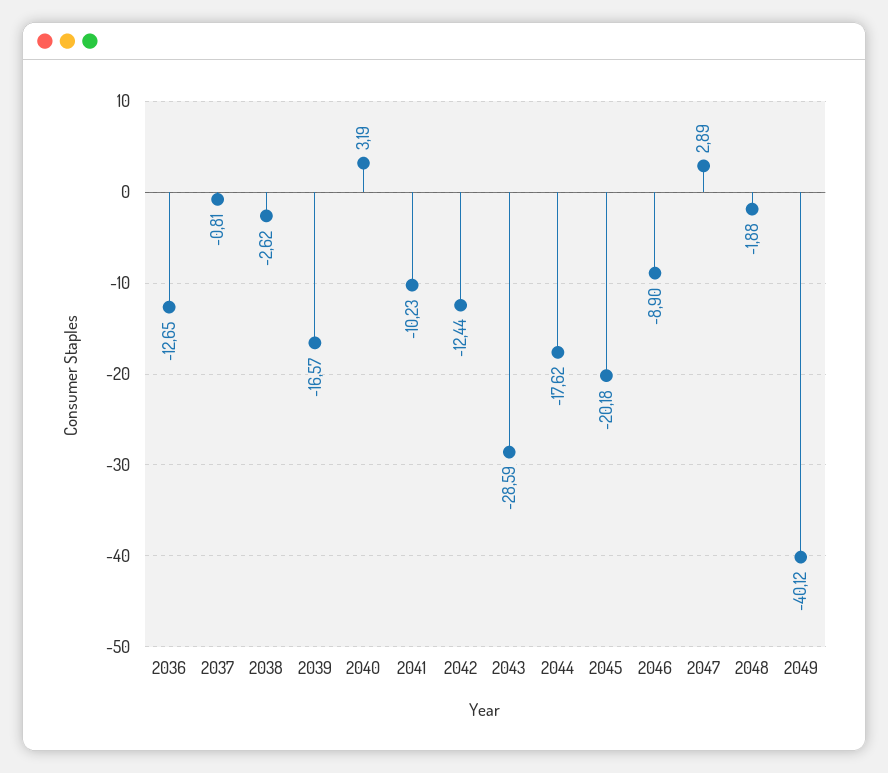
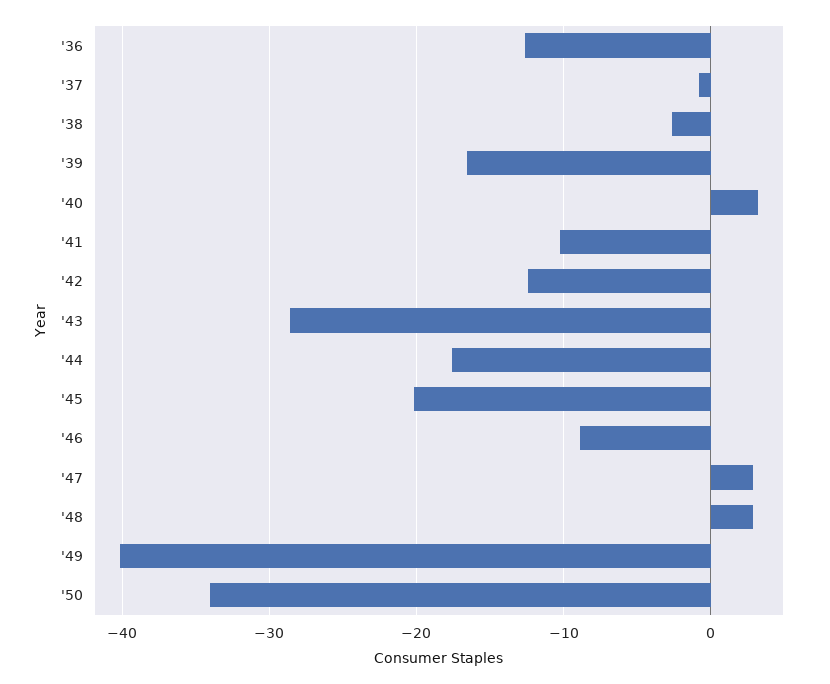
2048: -1.88 -> 3
'50: none -> -34

